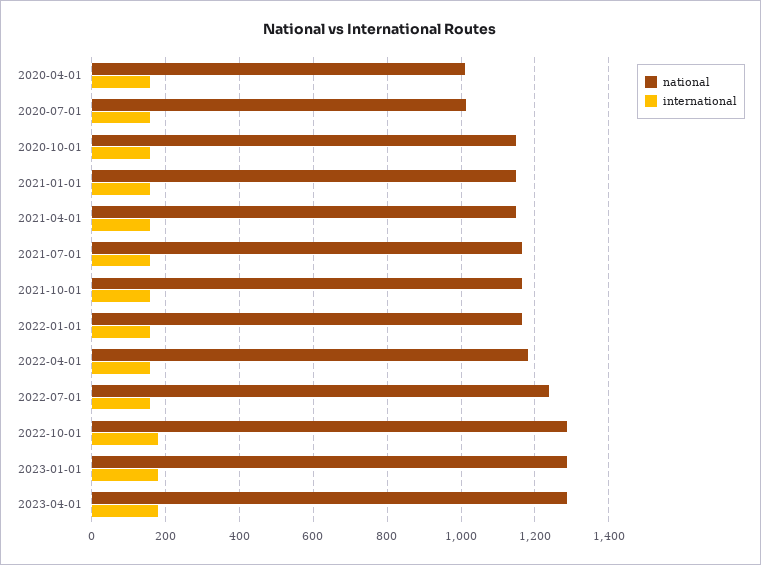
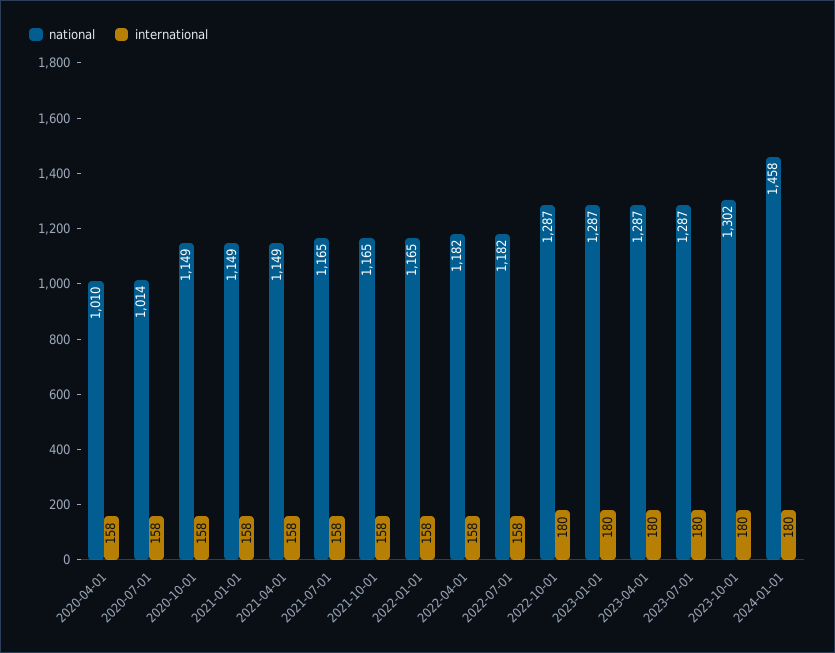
national, 2022-07-01: 1240 -> 1182
national, 2023-07-01: none -> 1287
international, 2023-07-01: none -> 180
national, 2023-10-01: none -> 1302
international, 2023-10-01: none -> 180
national, 2024-01-01: none -> 1458
international, 2024-01-01: none -> 180

